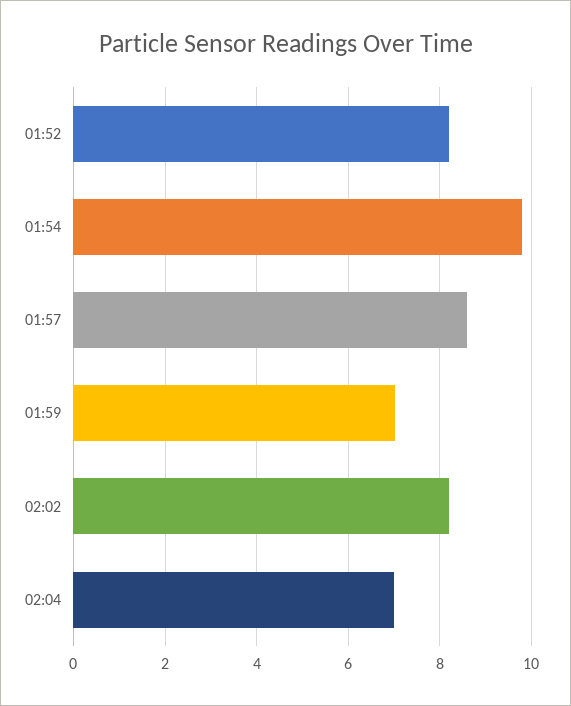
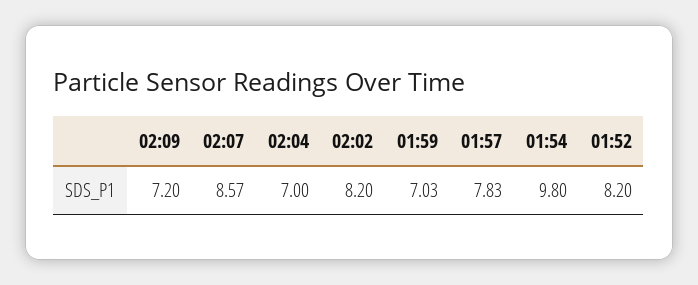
01:57: 8.6 -> 7.83
02:09: none -> 7.2
02:07: none -> 8.57

